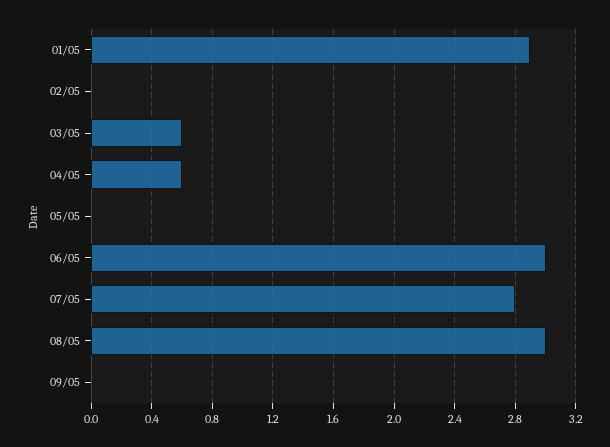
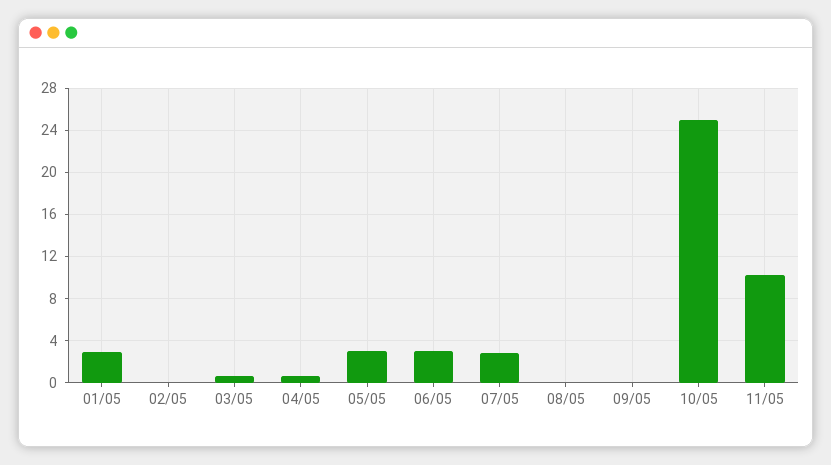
05/05: 0 -> 3
08/05: 3 -> 0
10/05: none -> 25
11/05: none -> 10

